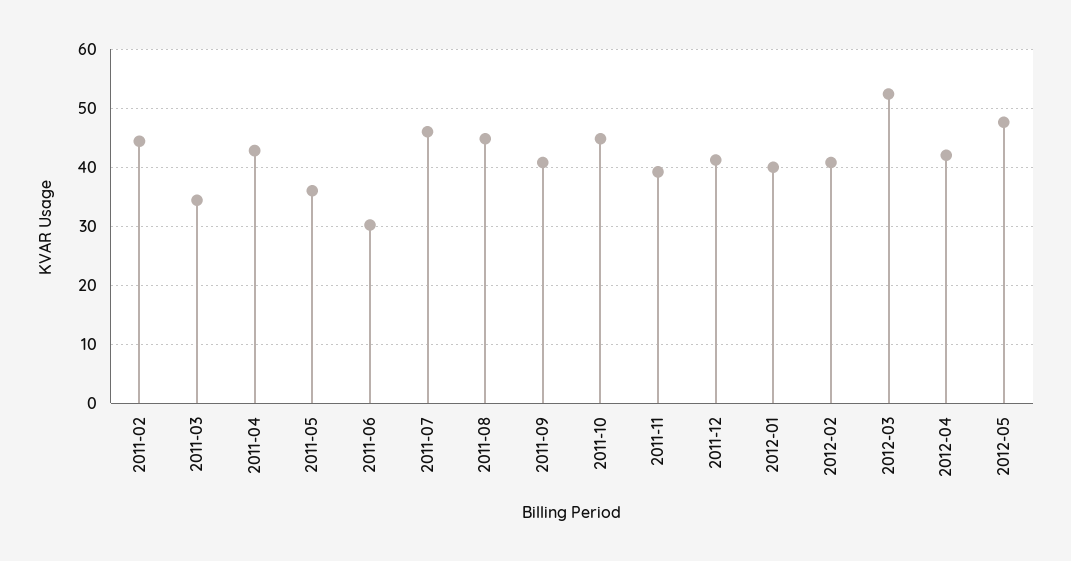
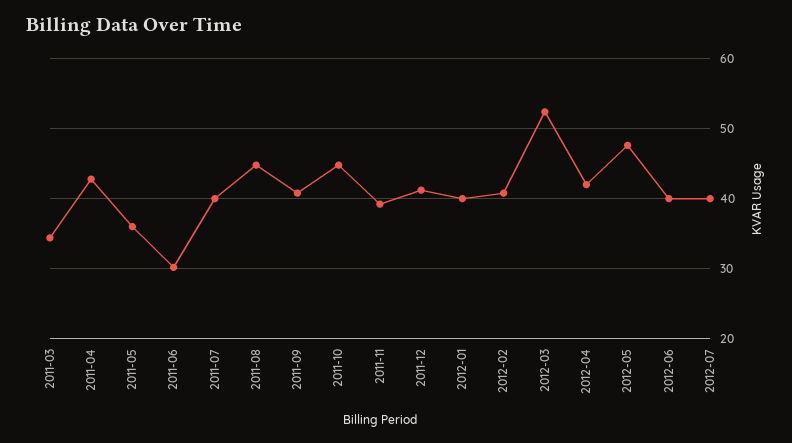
2011-02: 44 -> none
2011-07: 46 -> 40
2012-06: none -> 40
2012-07: none -> 40

